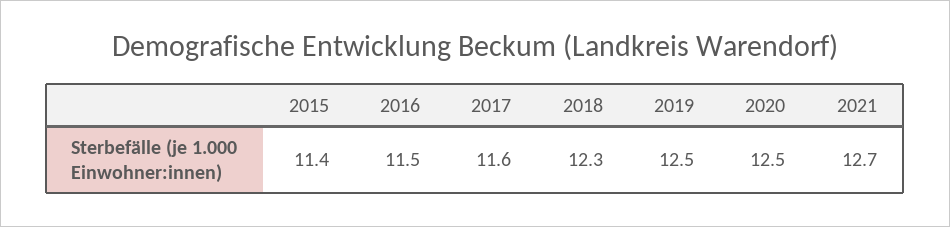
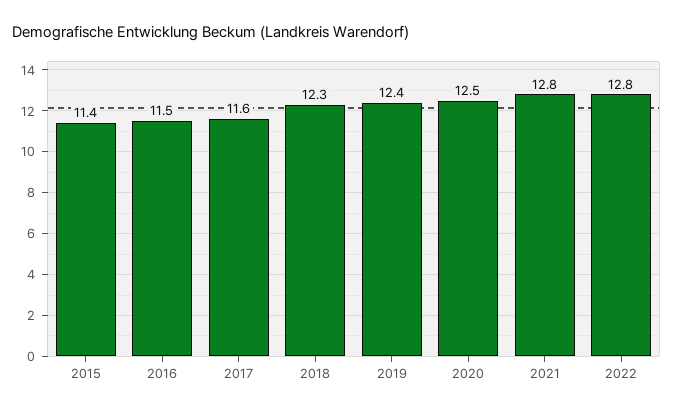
2019: 12.5 -> 12.4
2021: 12.7 -> 12.8
2022: none -> 12.8

